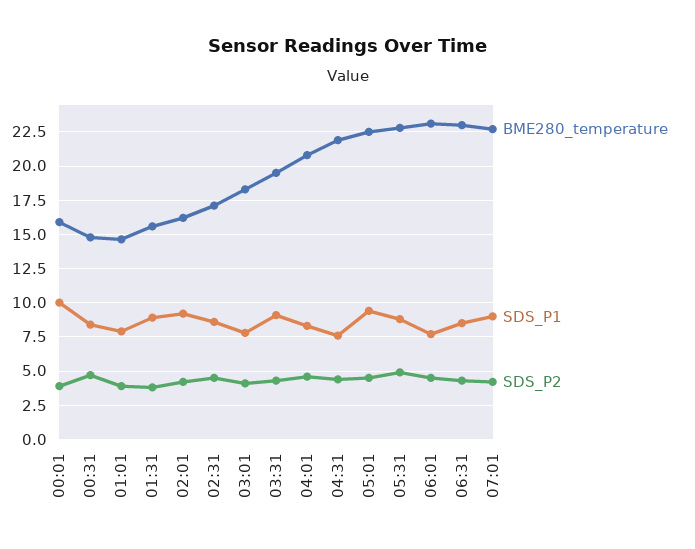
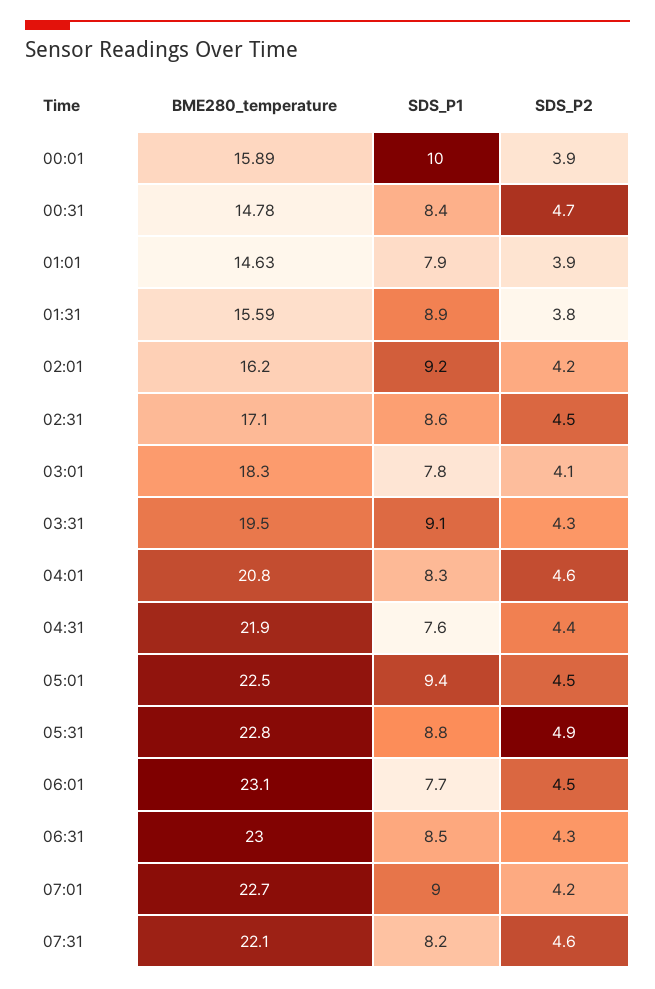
BME280_temperature, 07:31: none -> 22.1
SDS_P1, 07:31: none -> 8.2
SDS_P2, 07:31: none -> 4.6

